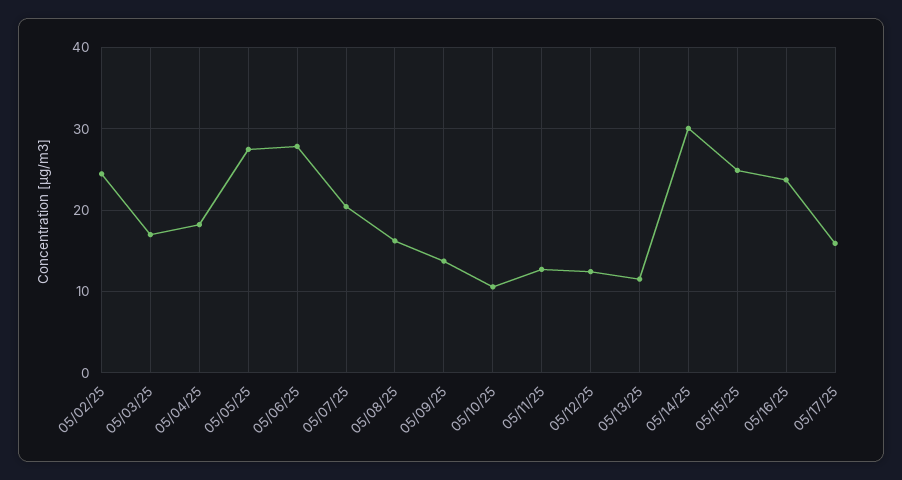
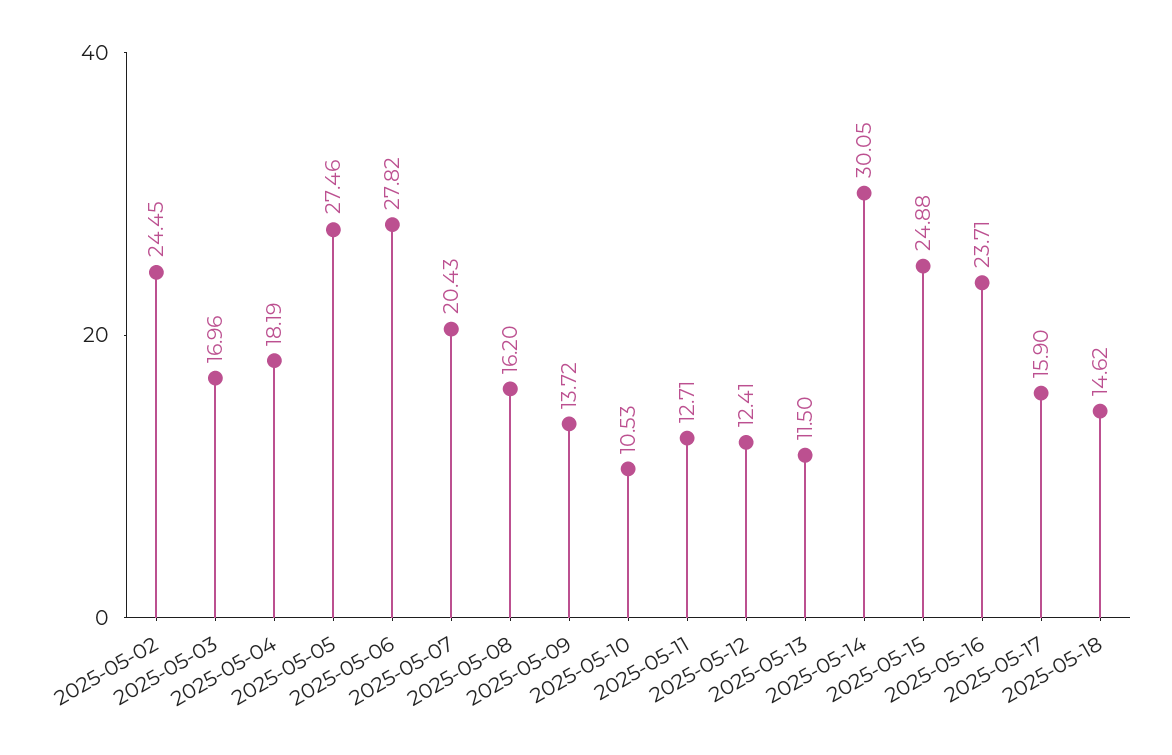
2025-05-18: none -> 14.62

